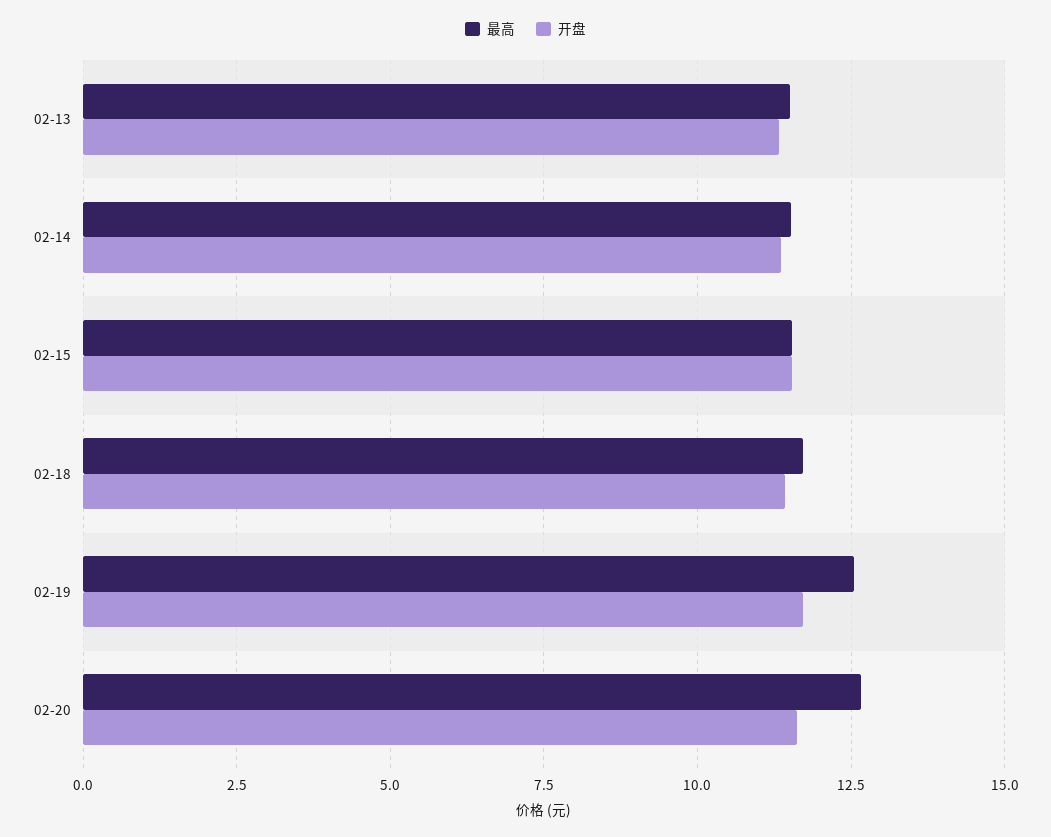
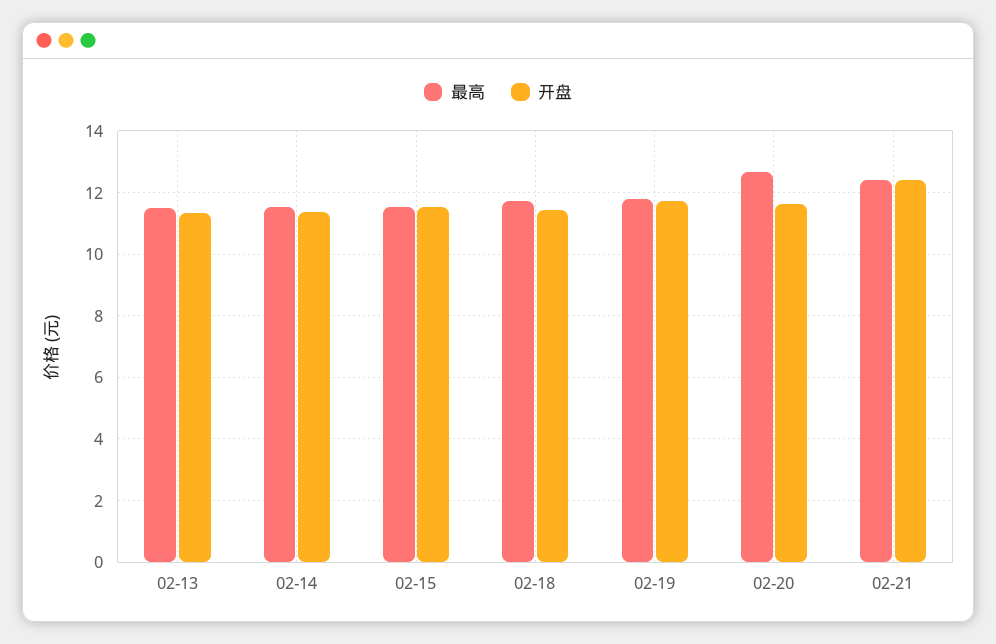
最高, 02-19: 12.5 -> 11.8
最高, 02-21: none -> 12.4
开盘, 02-21: none -> 12.4

